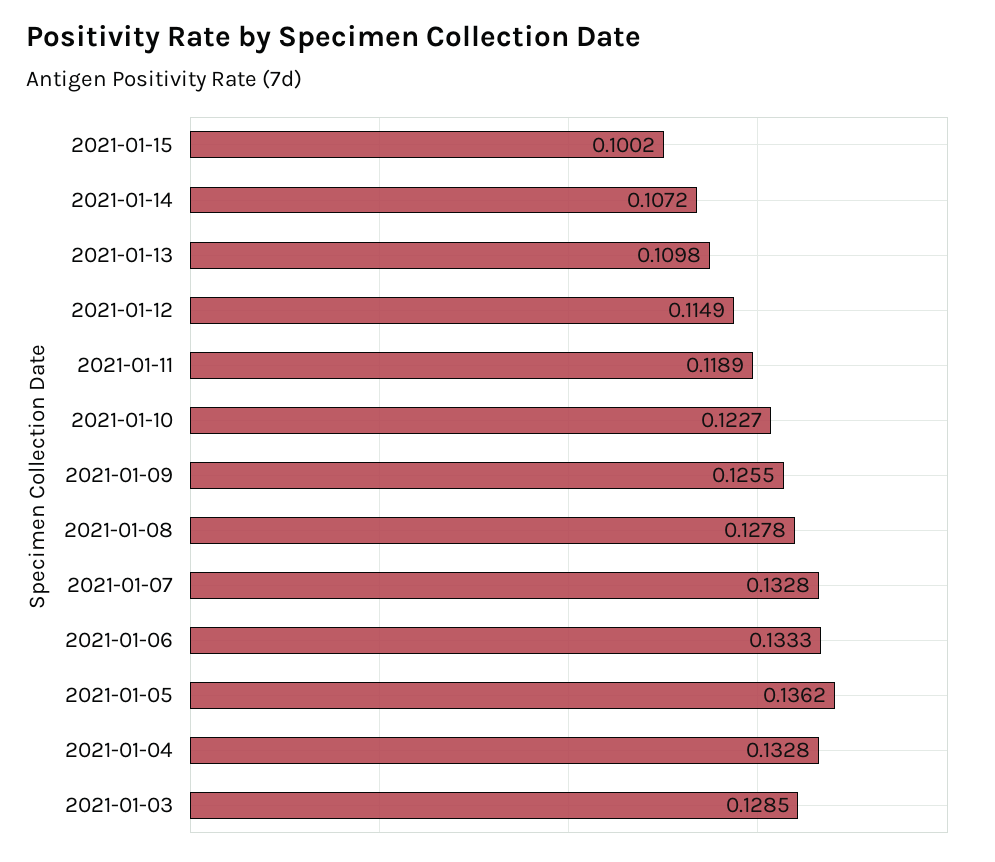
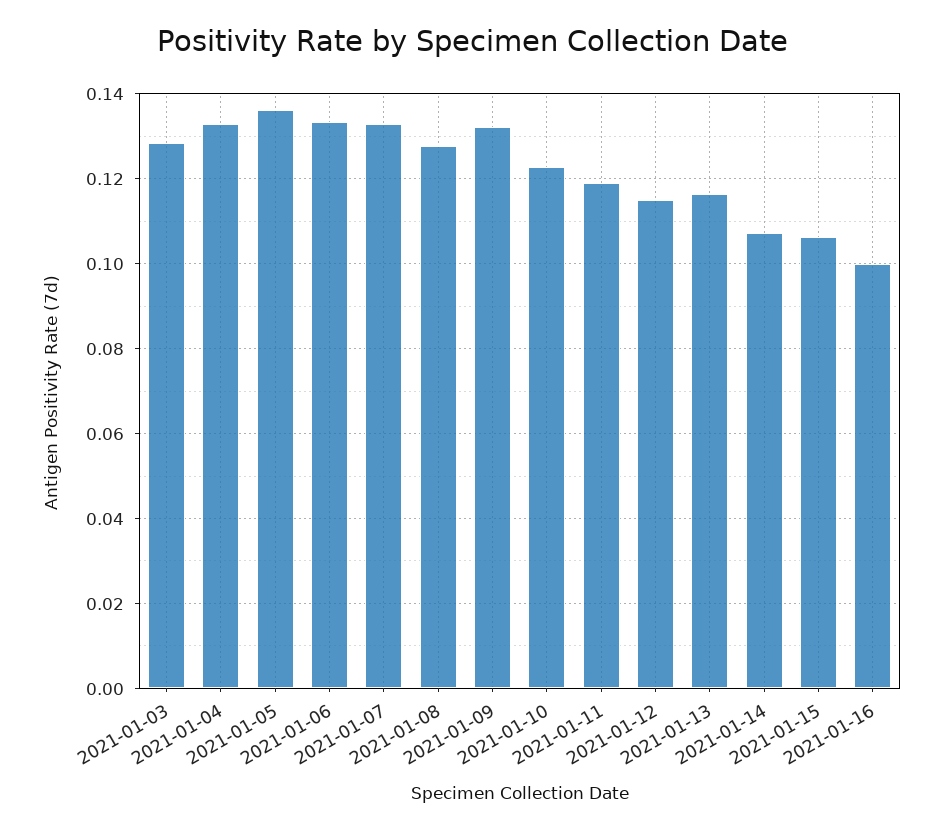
2021-01-15: 0.1002 -> 0.106
2021-01-13: 0.1098 -> 0.116
2021-01-09: 0.1255 -> 0.132
2021-01-16: none -> 0.1

